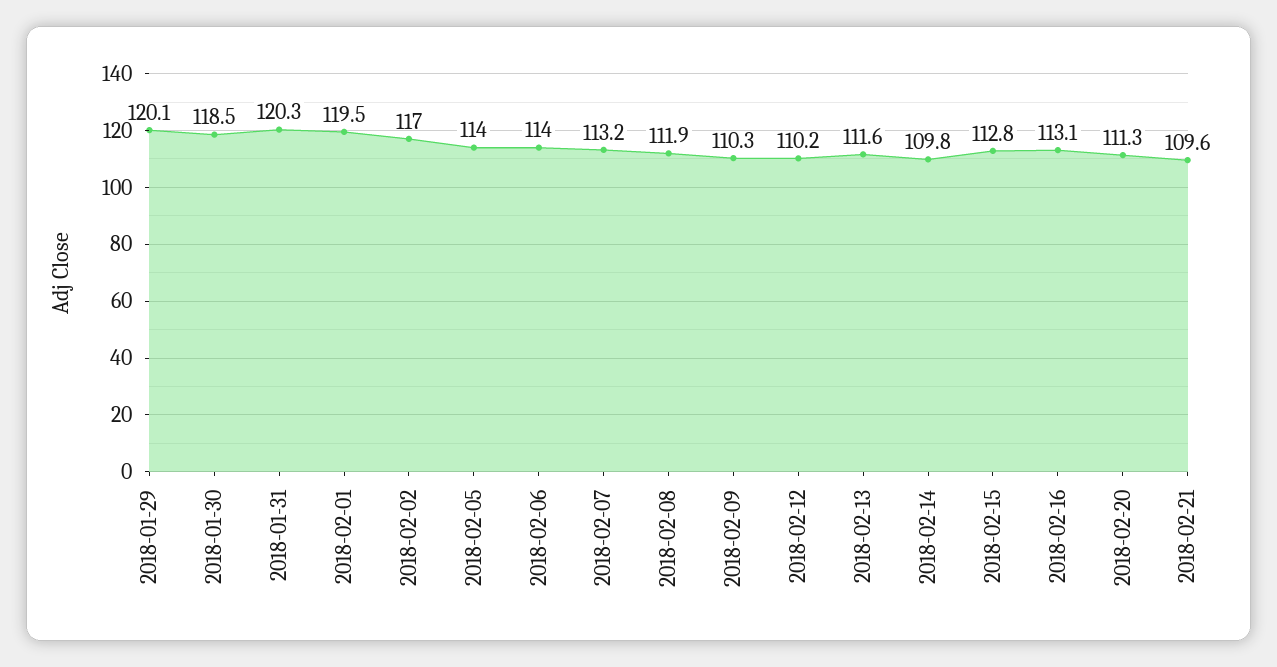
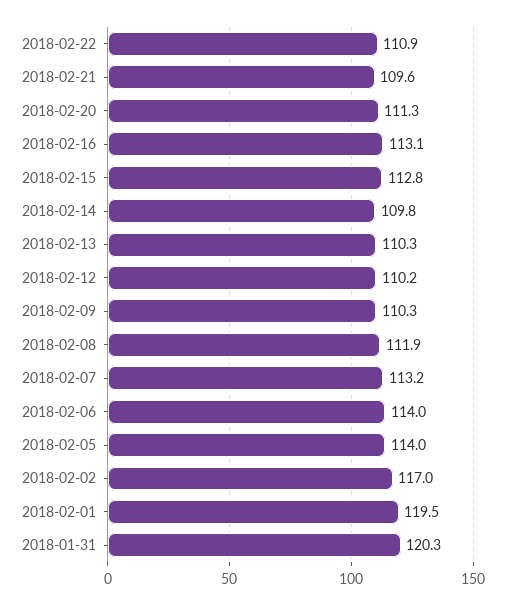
2018-01-29: 120.1 -> none
2018-01-30: 118.5 -> none
2018-02-13: 111.6 -> 110.3
2018-02-22: none -> 110.9

